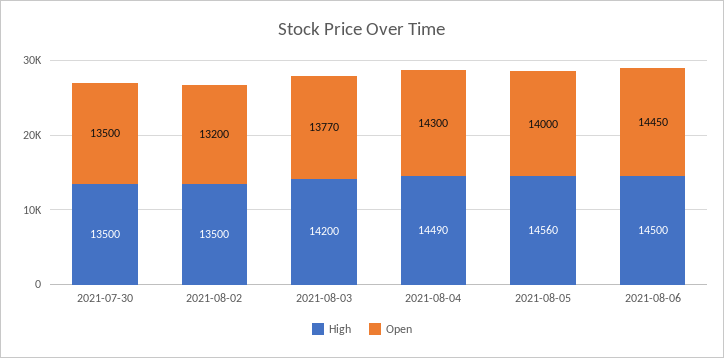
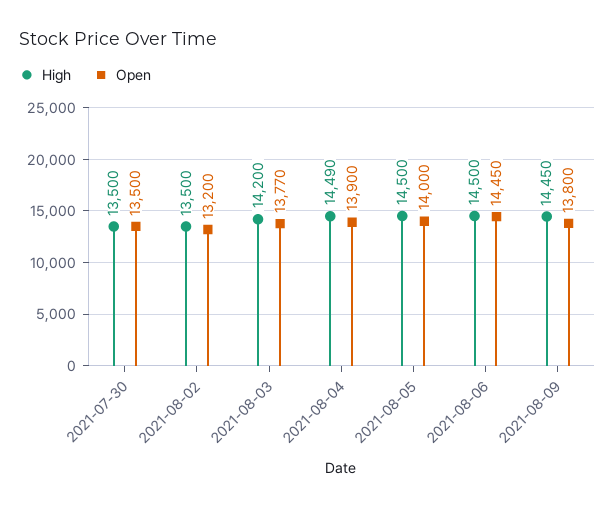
Open, 2021-08-04: 14300 -> 13900
High, 2021-08-05: 14560 -> 14500
High, 2021-08-09: none -> 14450
Open, 2021-08-09: none -> 13800

